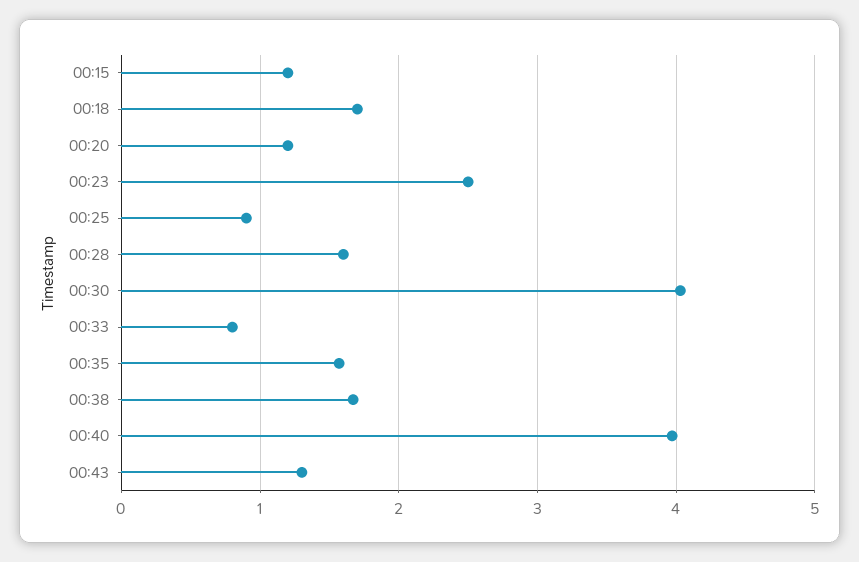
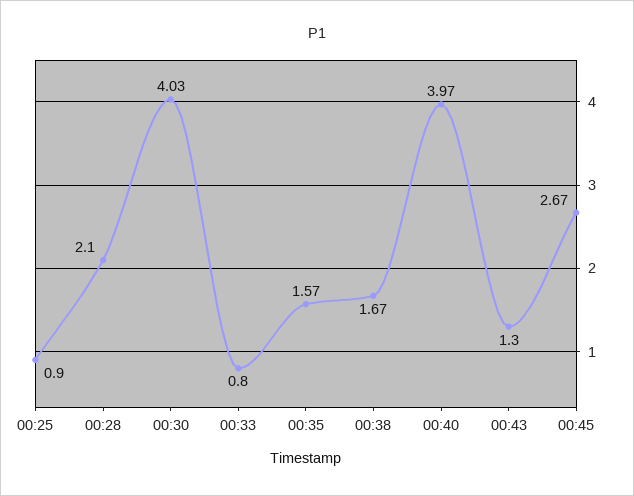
00:15: 1.2 -> none
00:18: 1.7 -> none
00:20: 1.2 -> none
00:23: 2.5 -> none
00:28: 1.6 -> 2.1
00:45: none -> 2.67

